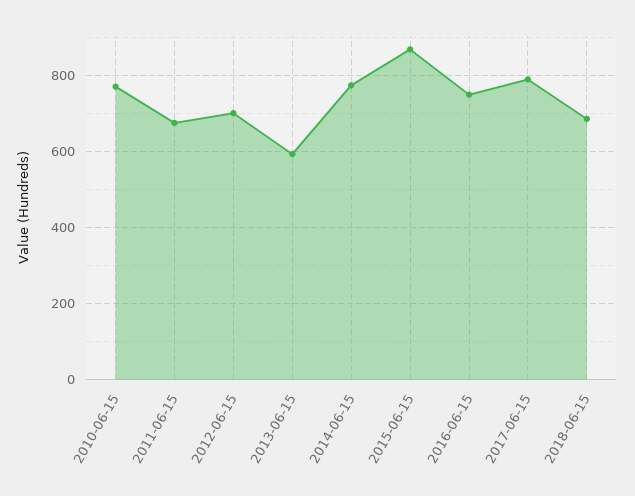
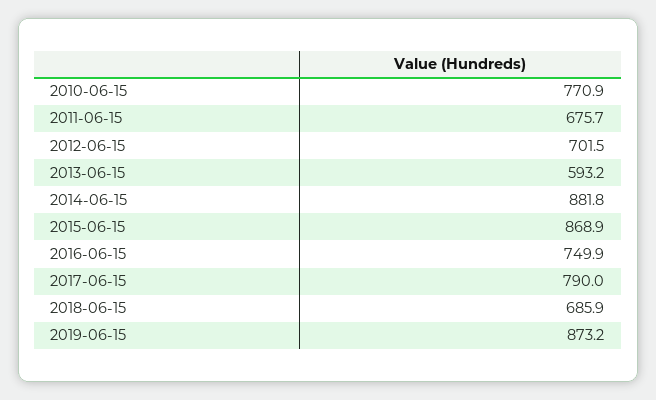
2014-06-15: 780 -> 881.8
2019-06-15: none -> 873.2

